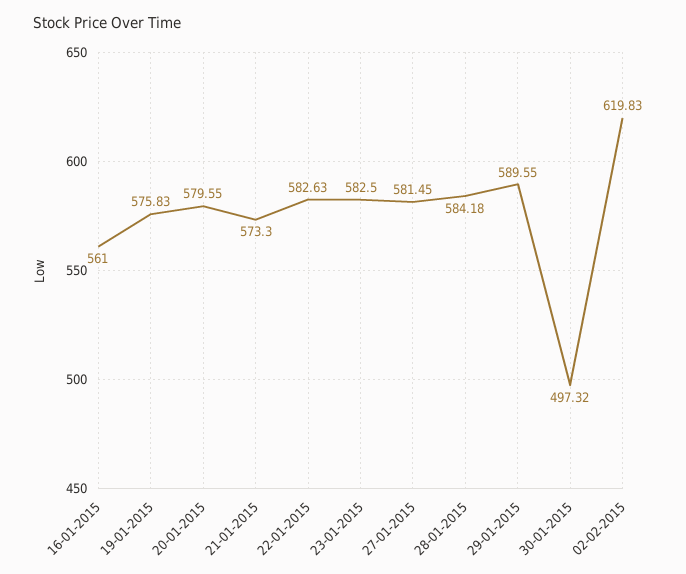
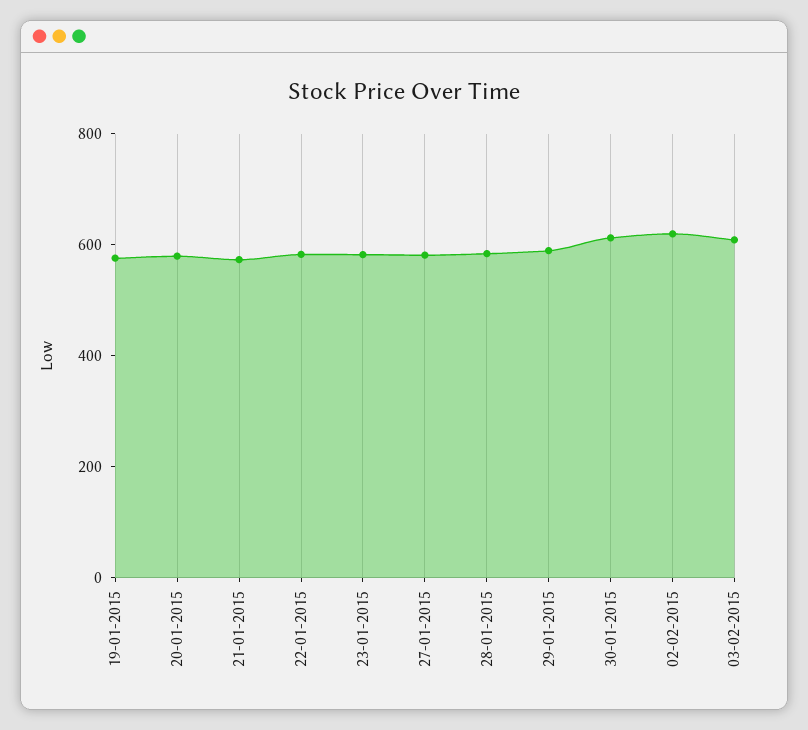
16-01-2015: 561 -> none
30-01-2015: 497.32 -> 600
03-02-2015: none -> 600

